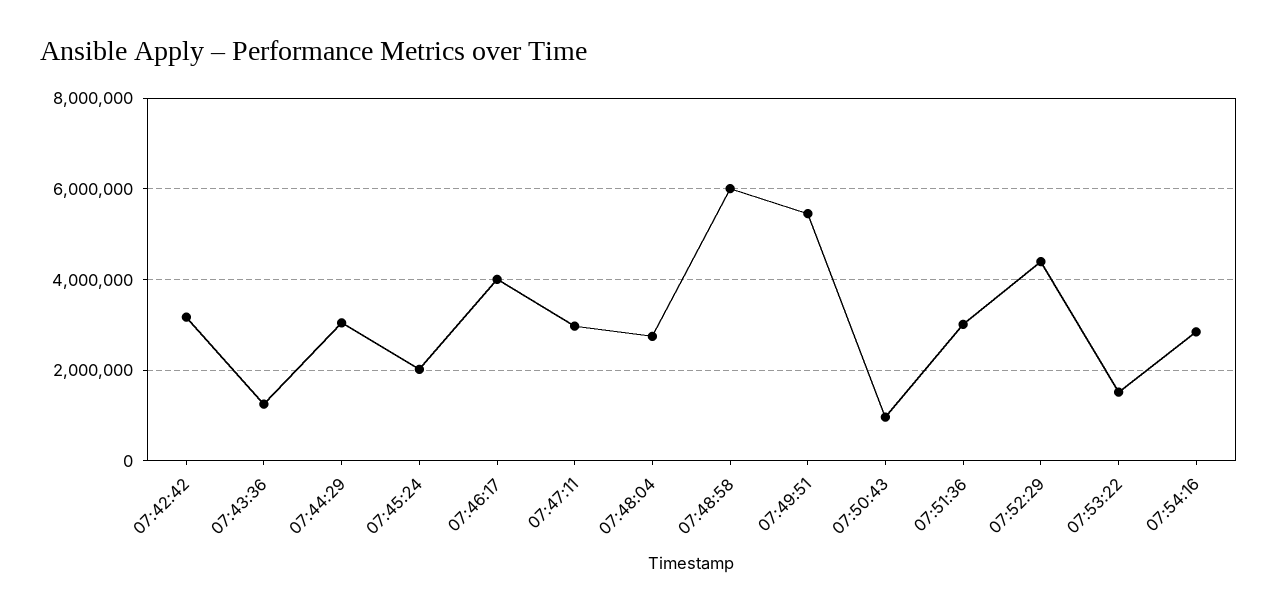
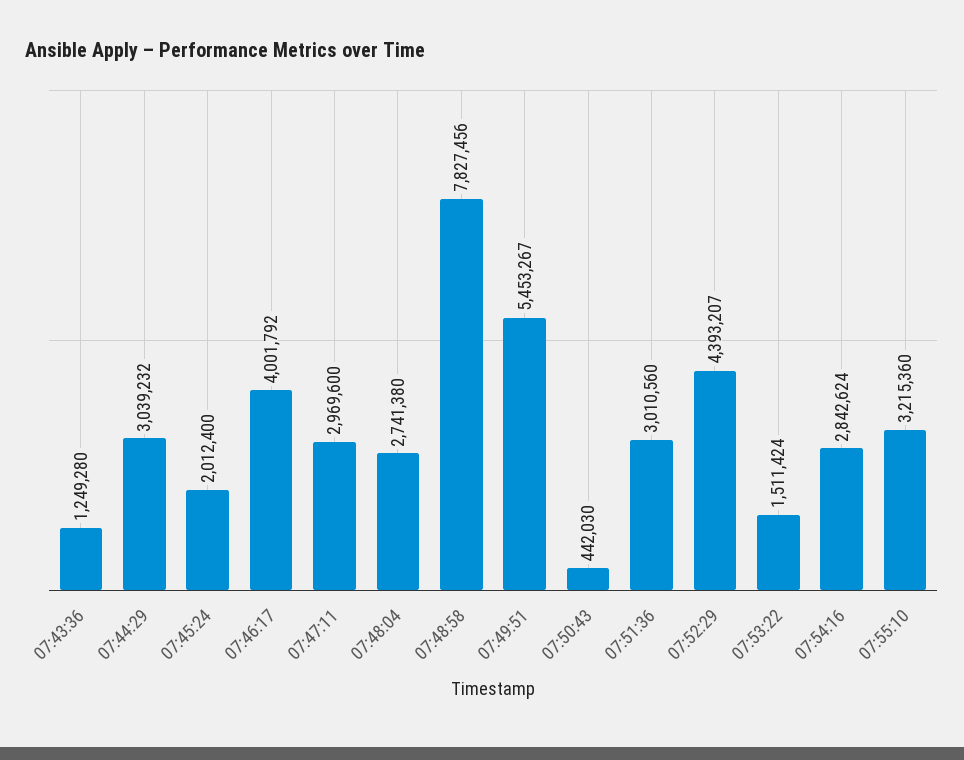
07:42:42: 3200000 -> none
07:48:58: 6000000 -> 7827456
07:50:43: 1000000 -> 442030
07:55:10: none -> 3215360

